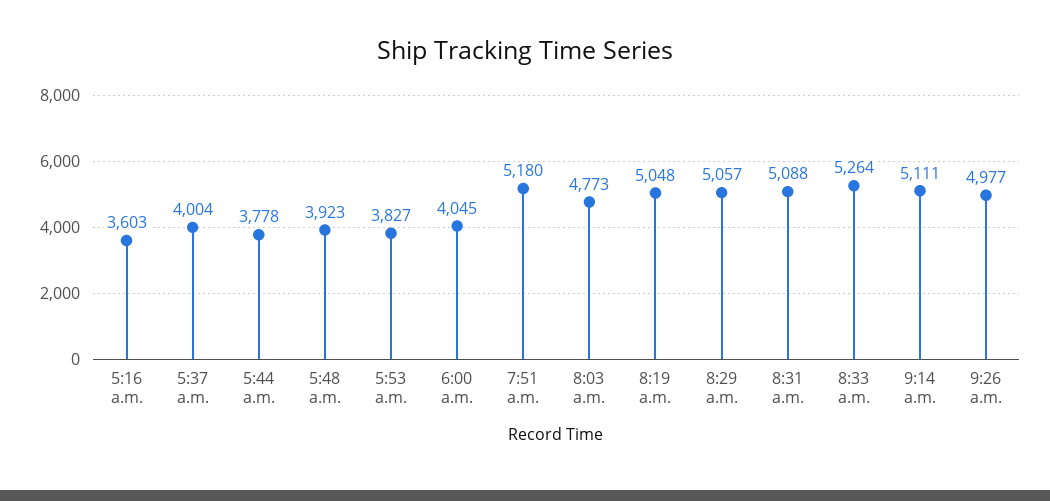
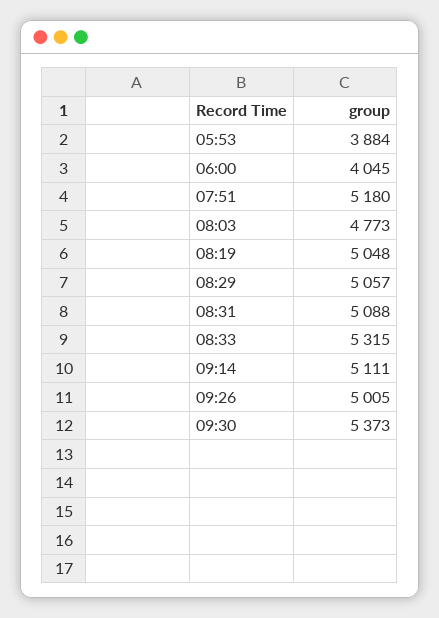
5:16 a.m.: 3603 -> none
5:37 a.m.: 4004 -> none
5:44 a.m.: 3778 -> none
5:48 a.m.: 3923 -> none
5:53 a.m.: 3827 -> 3884
8:33 a.m.: 5264 -> 5315
9:26 a.m.: 4977 -> 5005
09:30: none -> 5373

